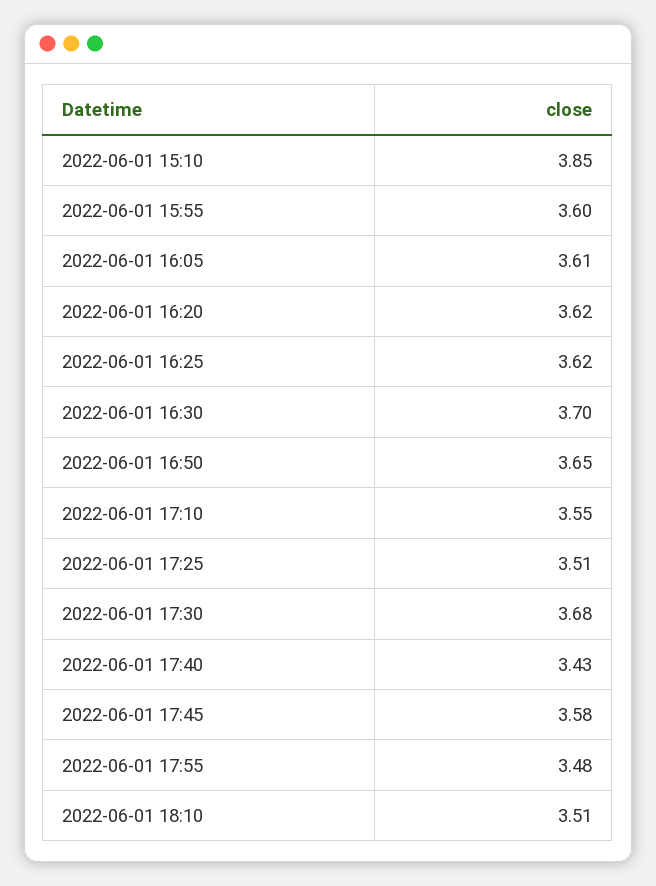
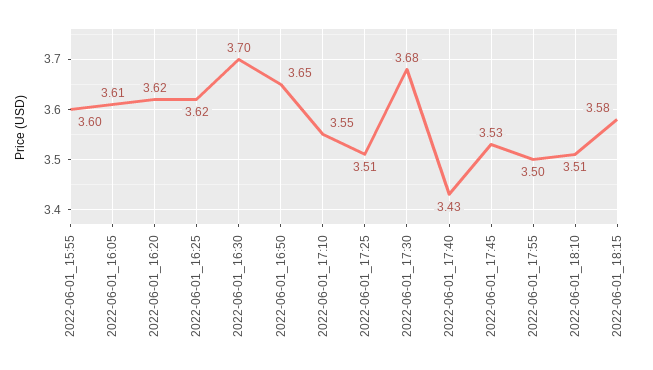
2022-06-01 15:10: 3.85 -> none
2022-06-01 17:45: 3.58 -> 3.53
2022-06-01 17:55: 3.48 -> 3.5
2022-06-01_18:15: none -> 3.58

